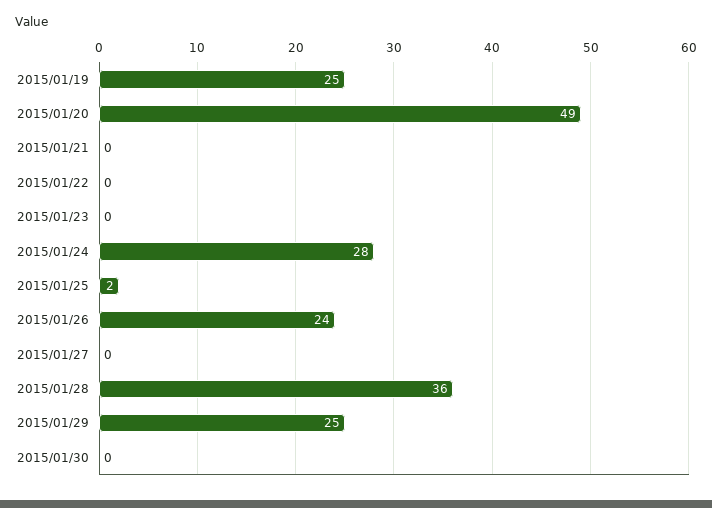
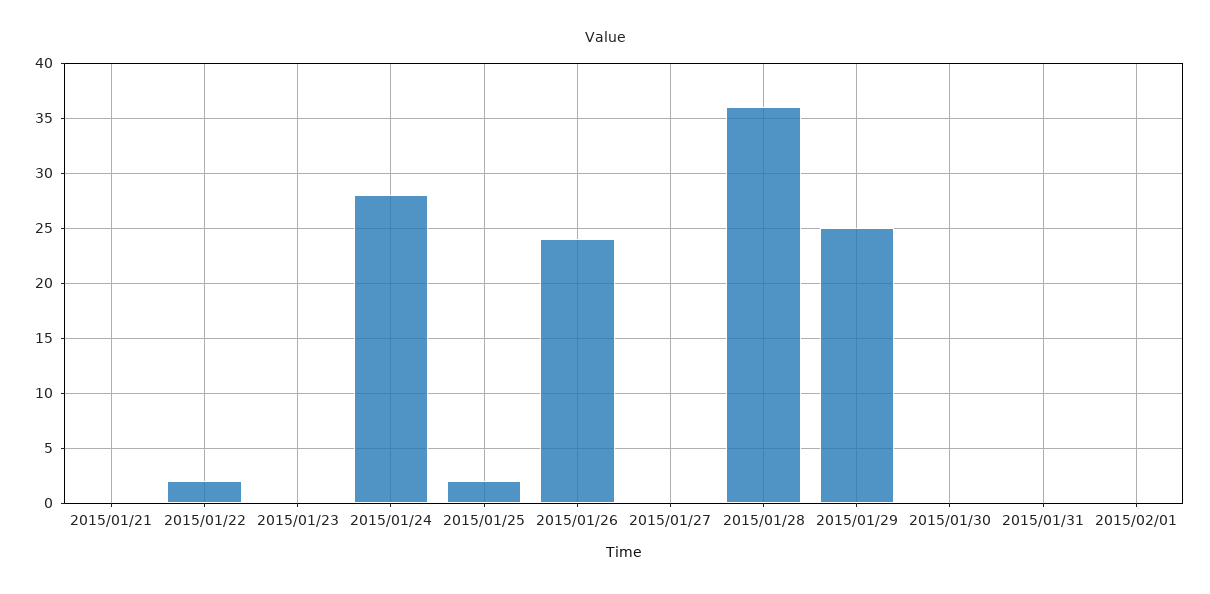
2015/01/19: 25 -> none
2015/01/20: 49 -> none
2015/01/22: 0 -> 2
2015/01/31: none -> 0
2015/02/01: none -> 0

